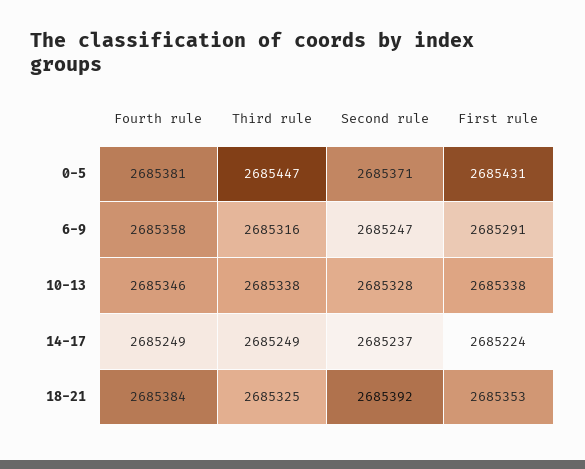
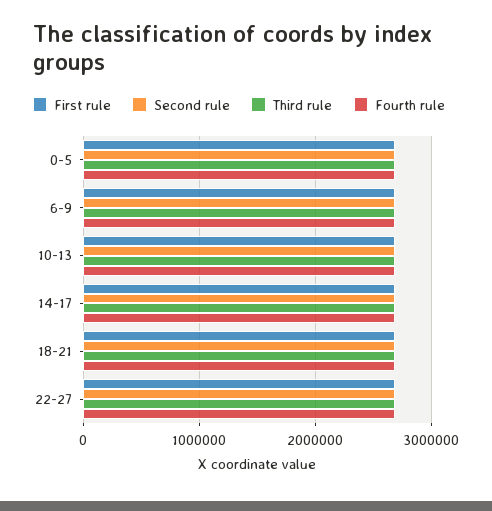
First rule, 22-27: none -> 2700000
Second rule, 22-27: none -> 2700000
Third rule, 22-27: none -> 2700000
Fourth rule, 22-27: none -> 2700000

